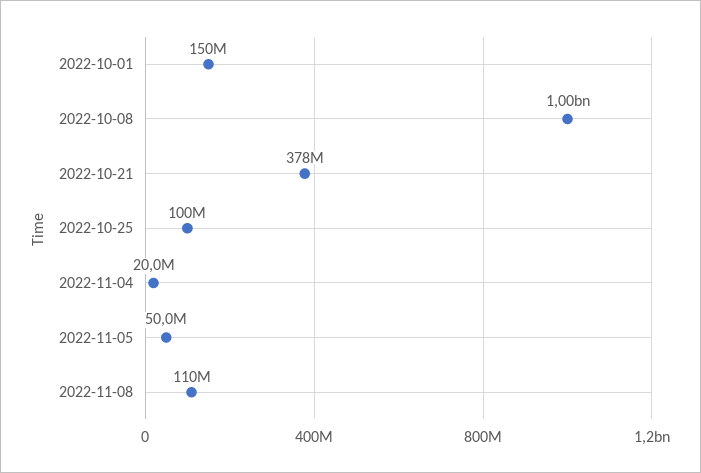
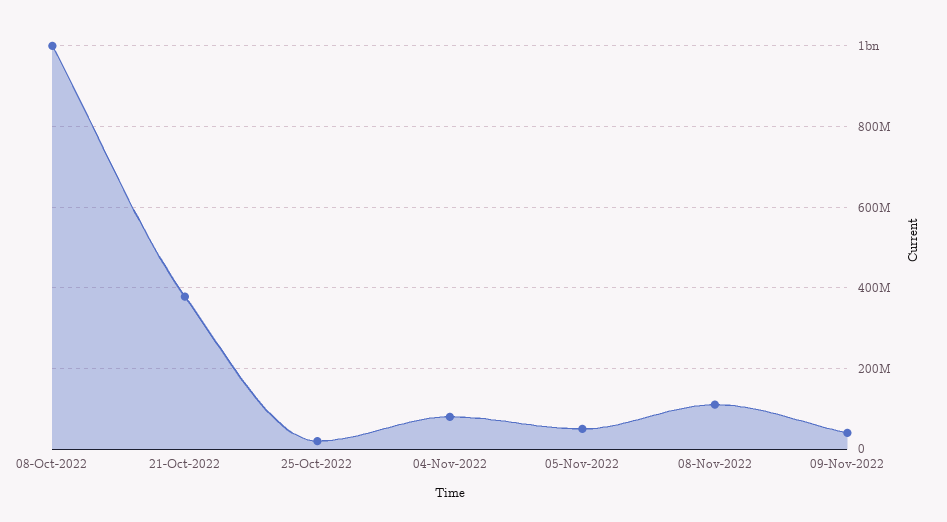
2022-10-01: 150000000 -> none
2022-10-25: 100000000 -> 20000000
2022-11-04: 20000000 -> 80000000
09-Nov-2022: none -> 40000000

